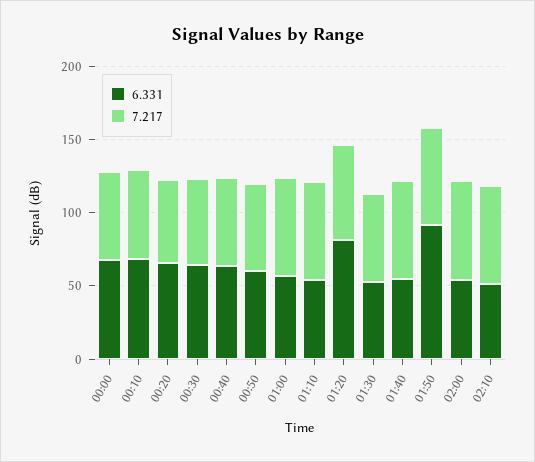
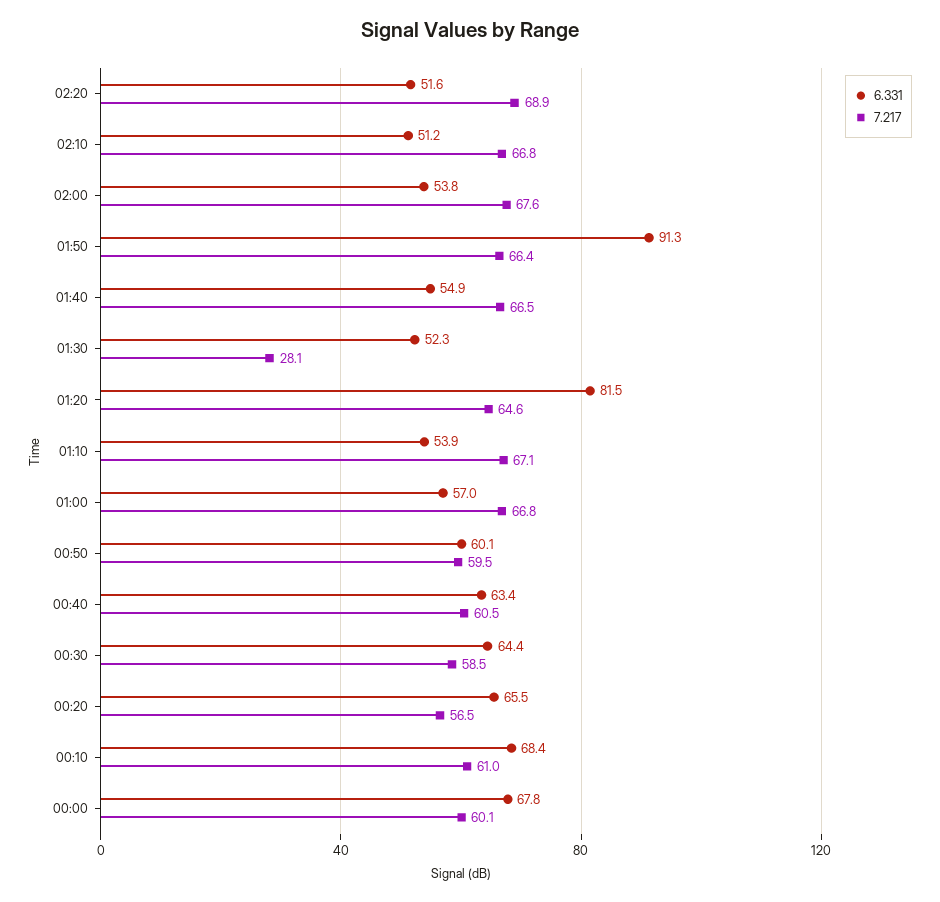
7.217, 01:30: 60 -> 28.1
6.331, 02:20: none -> 51.6
7.217, 02:20: none -> 68.9

